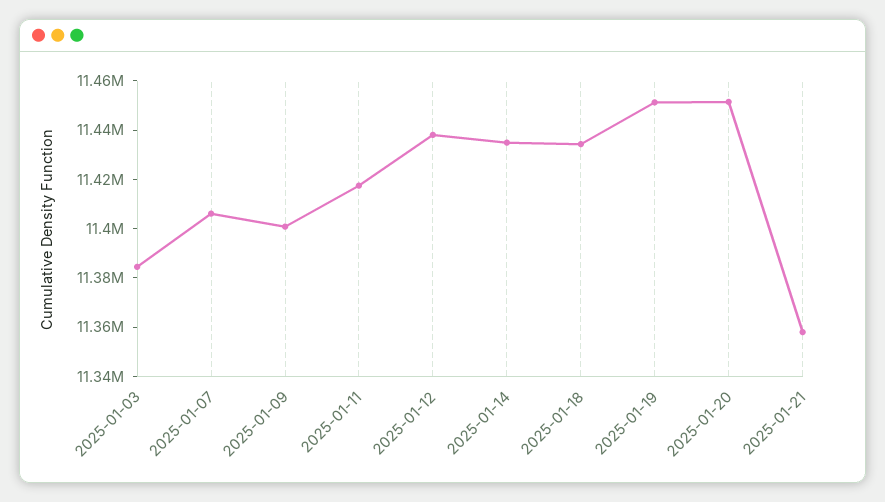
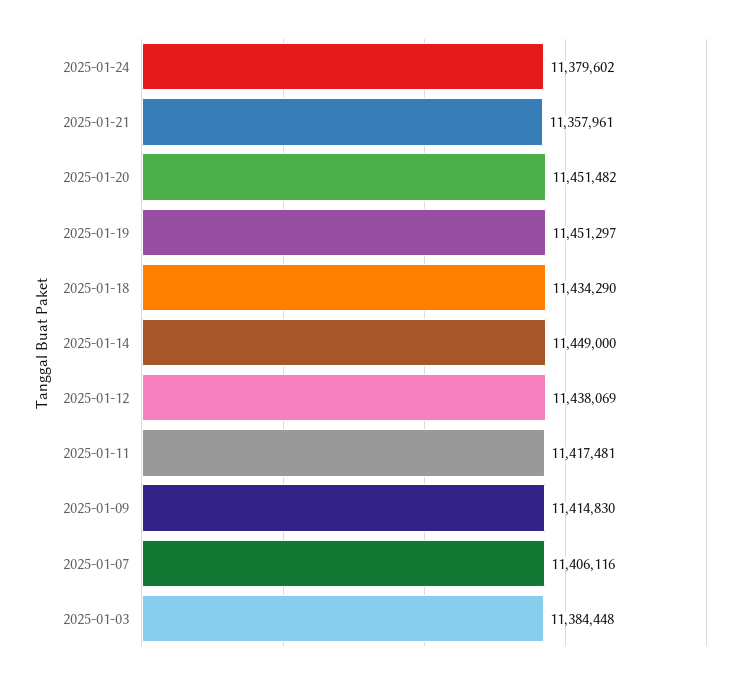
2025-01-09: 11400000 -> 11414830
2025-01-14: 11435000 -> 11449000
2025-01-24: none -> 11379602

